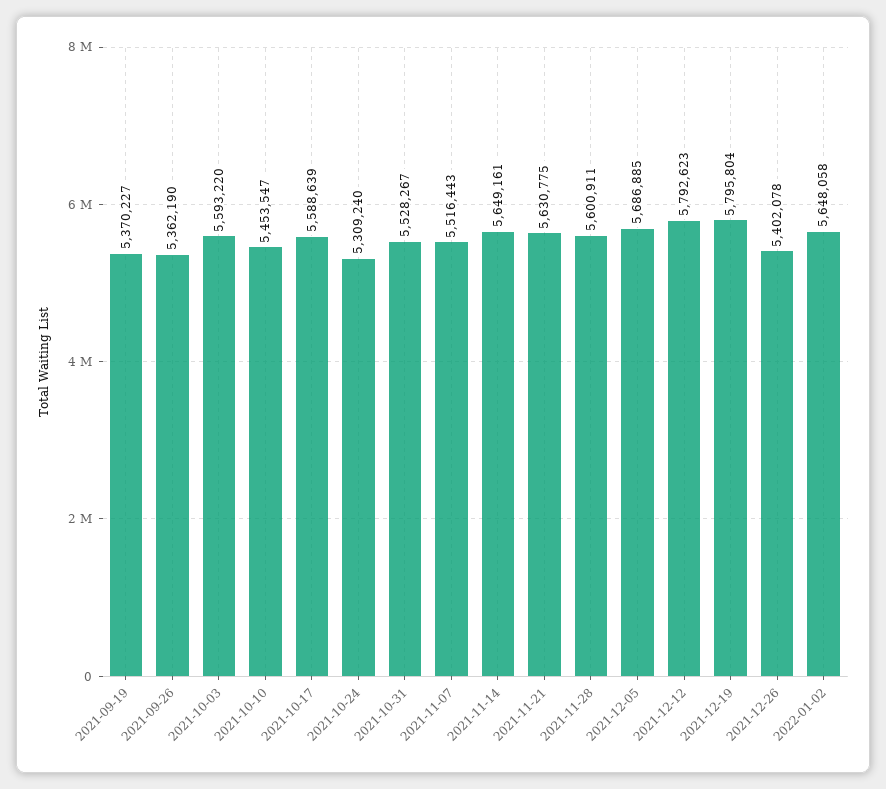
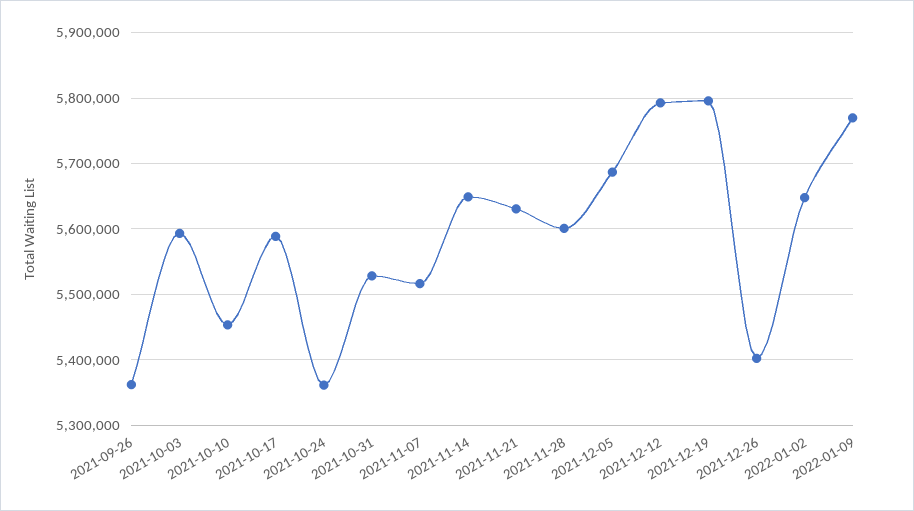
2021-09-19: 5370227 -> none
2021-10-24: 5309240 -> 5360000
2022-01-09: none -> 5770000

